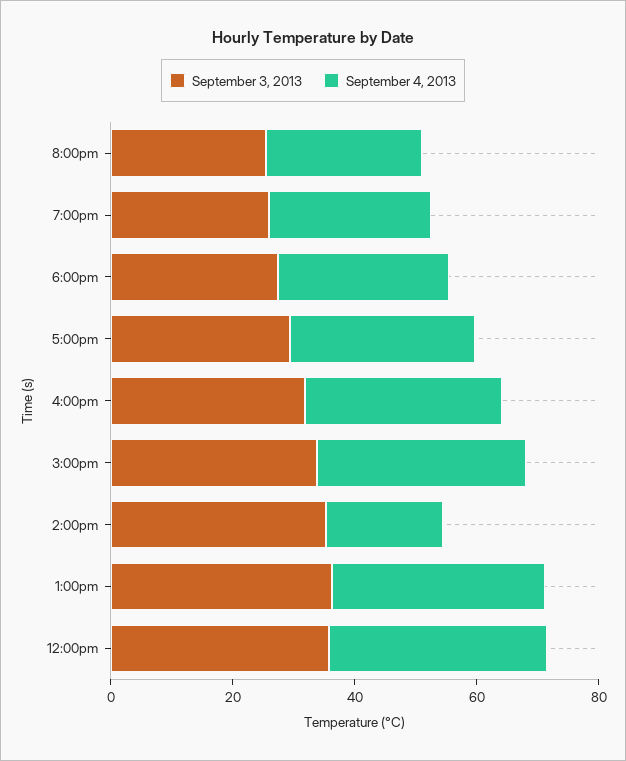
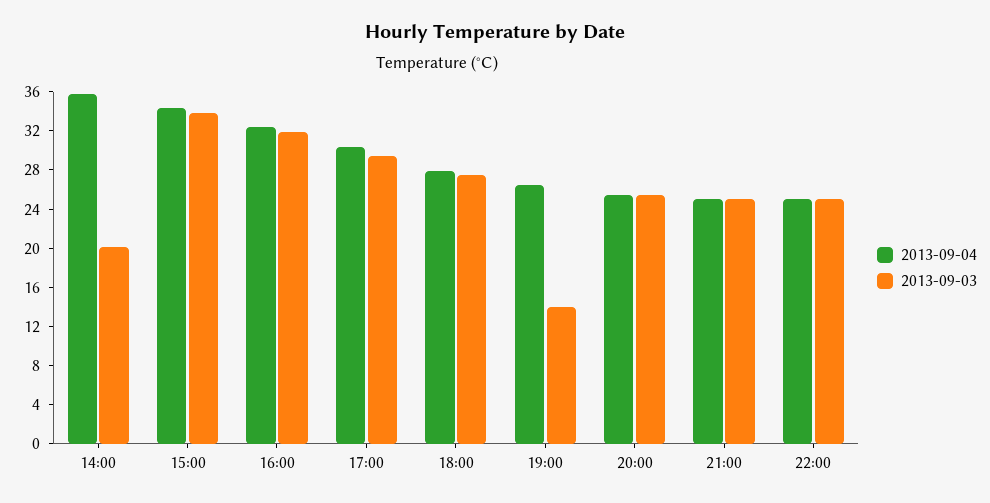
September 3, 2013, 7:00pm: 25 -> 14
September 3, 2013, 2:00pm: 35 -> 20
September 4, 2013, 2:00pm: 20 -> 36
September 3, 2013, 1:00pm: 35 -> none
September 4, 2013, 1:00pm: 35 -> none
September 3, 2013, 12:00pm: 35 -> none
September 4, 2013, 12:00pm: 35 -> none
September 4, 2013, 21:00: none -> 25
September 3, 2013, 21:00: none -> 25
September 4, 2013, 22:00: none -> 25
September 3, 2013, 22:00: none -> 25

